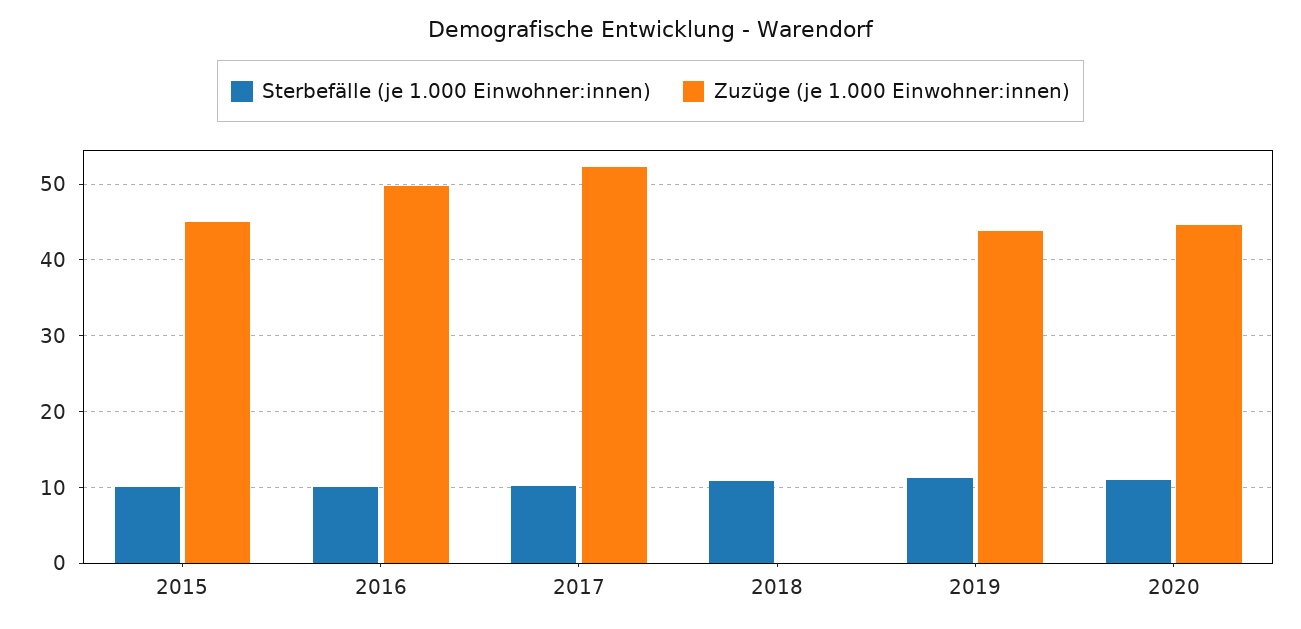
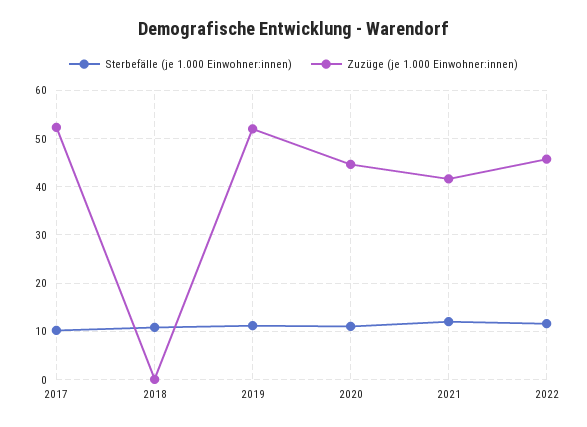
Sterbefälle (je 1.000 Einwohner:innen), 2015: 10 -> none
Zuzüge (je 1.000 Einwohner:innen), 2015: 45 -> none
Sterbefälle (je 1.000 Einwohner:innen), 2016: 10 -> none
Zuzüge (je 1.000 Einwohner:innen), 2016: 50 -> none
Zuzüge (je 1.000 Einwohner:innen), 2019: 44 -> 52
Sterbefälle (je 1.000 Einwohner:innen), 2021: none -> 12
Zuzüge (je 1.000 Einwohner:innen), 2021: none -> 42
Sterbefälle (je 1.000 Einwohner:innen), 2022: none -> 12
Zuzüge (je 1.000 Einwohner:innen), 2022: none -> 46

